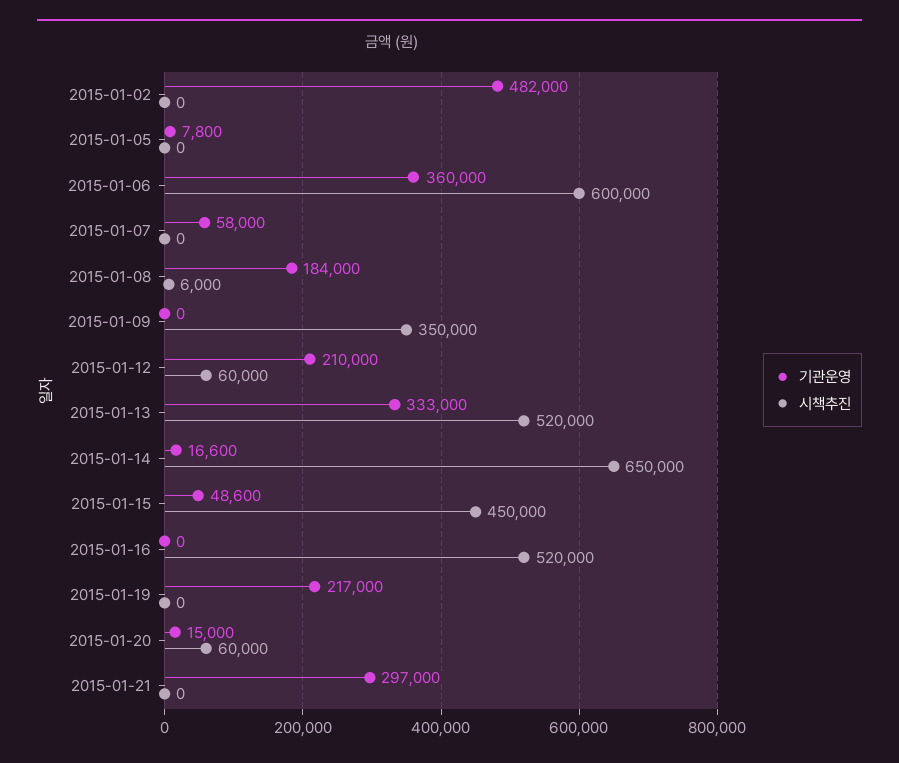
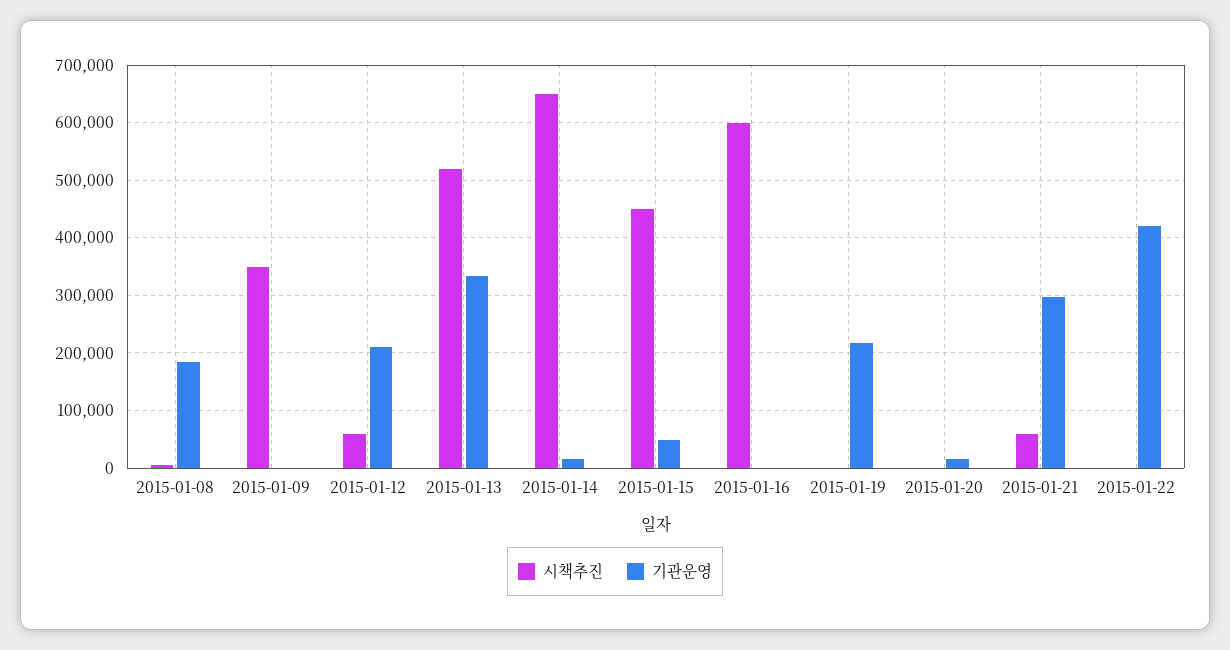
기관운영, 2015-01-02: 482000 -> none
시책추진, 2015-01-02: 0 -> none
기관운영, 2015-01-05: 7800 -> none
시책추진, 2015-01-05: 0 -> none
기관운영, 2015-01-06: 360000 -> none
시책추진, 2015-01-06: 600000 -> none
기관운영, 2015-01-07: 58000 -> none
시책추진, 2015-01-07: 0 -> none
시책추진, 2015-01-16: 520000 -> 600000
시책추진, 2015-01-20: 60000 -> 0
시책추진, 2015-01-21: 0 -> 60000
시책추진, 2015-01-22: none -> 0
기관운영, 2015-01-22: none -> 420000

